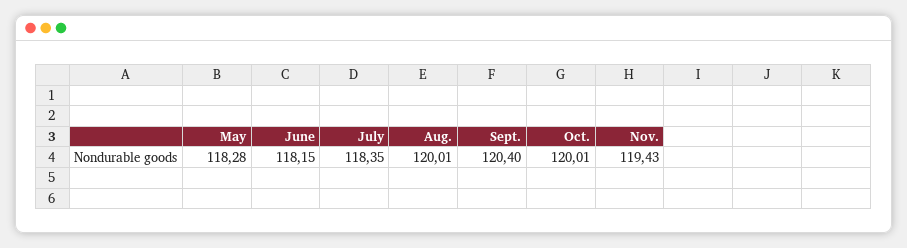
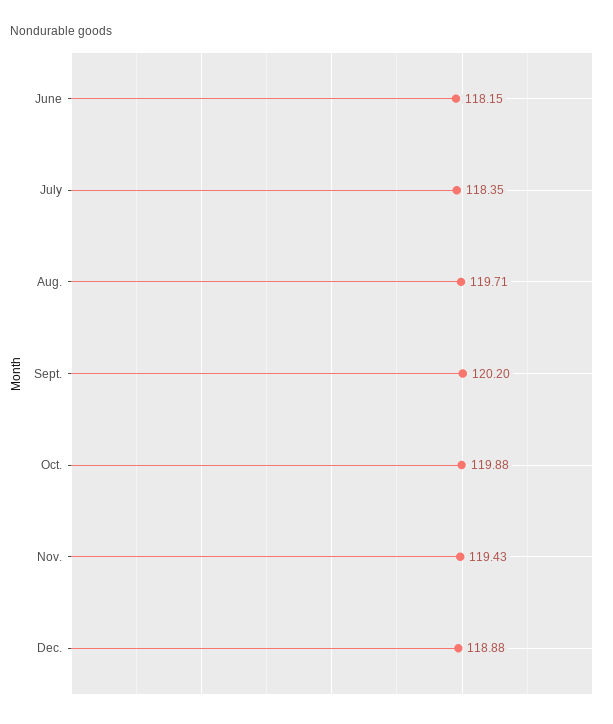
May: 118.28 -> none
Aug.: 120.01 -> 119.71
Sept.: 120.4 -> 120.2
Oct.: 120.01 -> 119.88
Dec.: none -> 118.88

